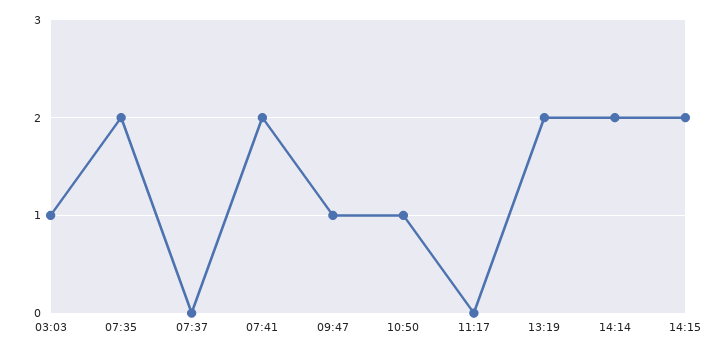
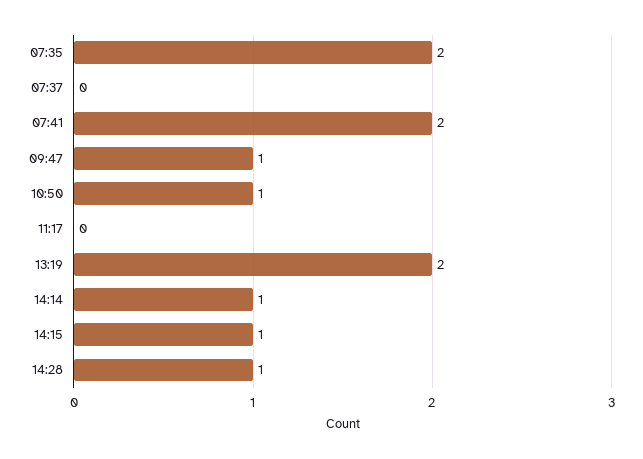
03:03: 1 -> none
14:14: 2 -> 1
14:15: 2 -> 1
14:28: none -> 1

